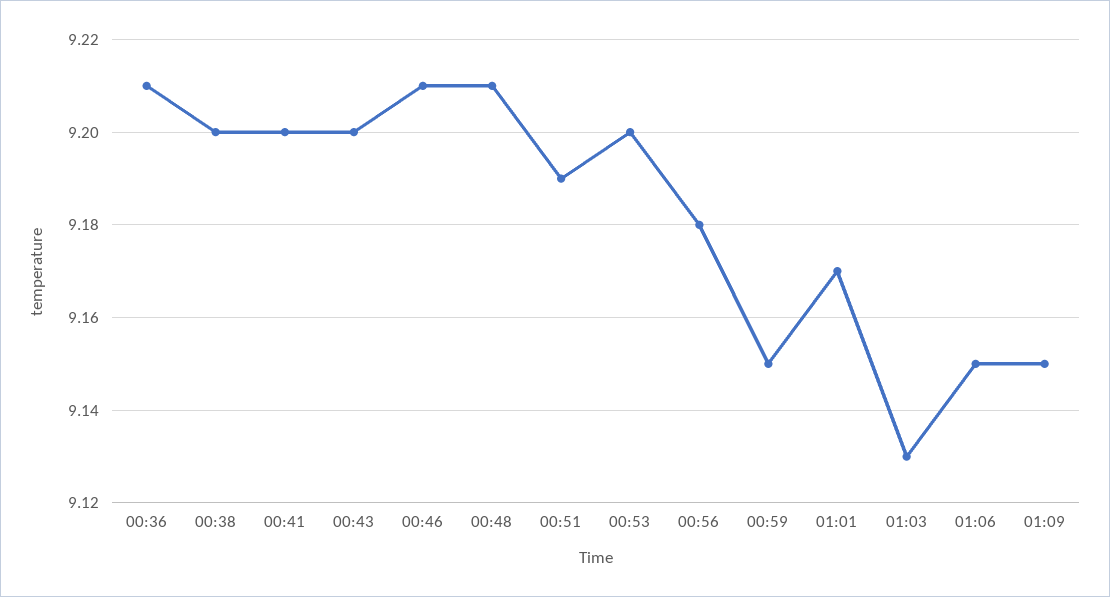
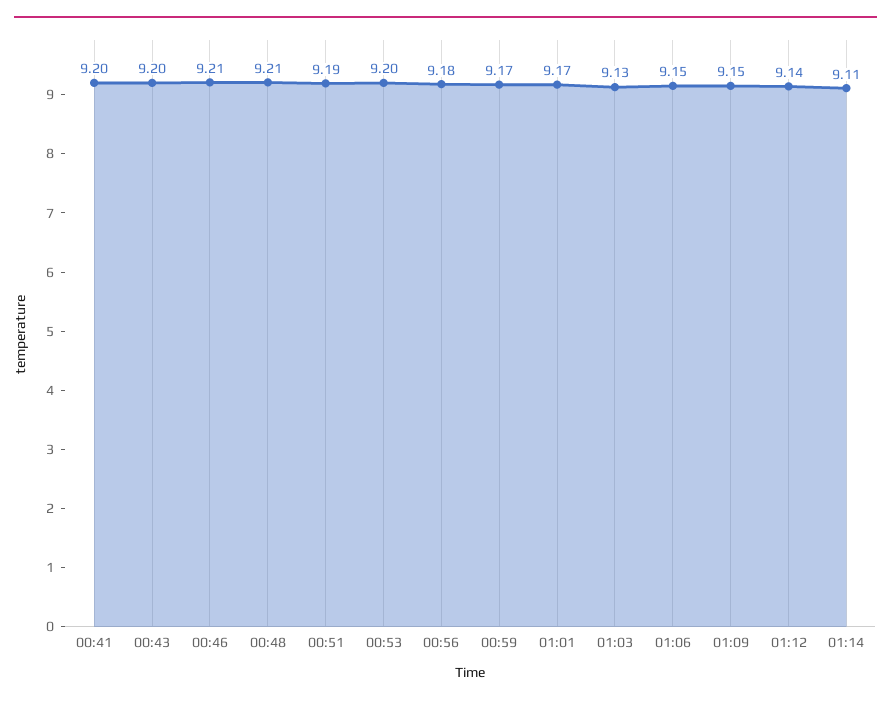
00:36: 9.21 -> none
00:38: 9.2 -> none
00:59: 9.15 -> 9.17
01:12: none -> 9.14
01:14: none -> 9.11

